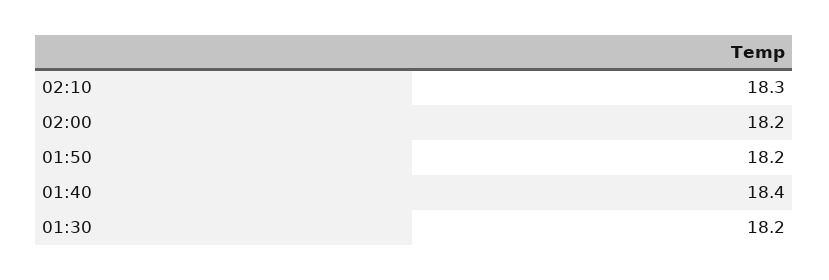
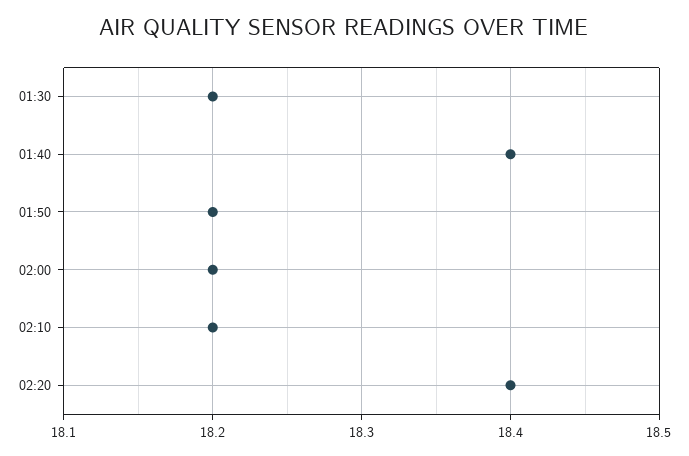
02:10: 18.3 -> 18.2
02:20: none -> 18.4

